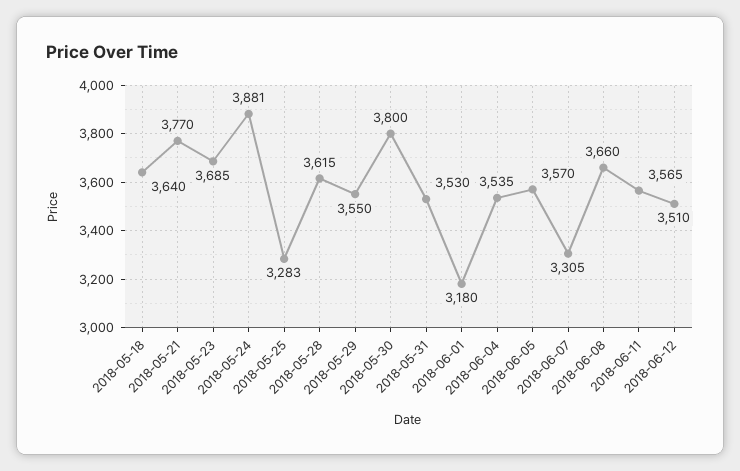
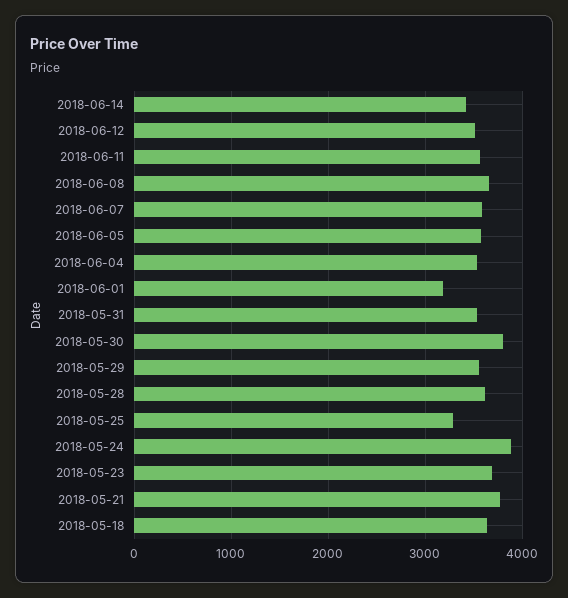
2018-06-07: 3305 -> 3600
2018-06-14: none -> 3400

